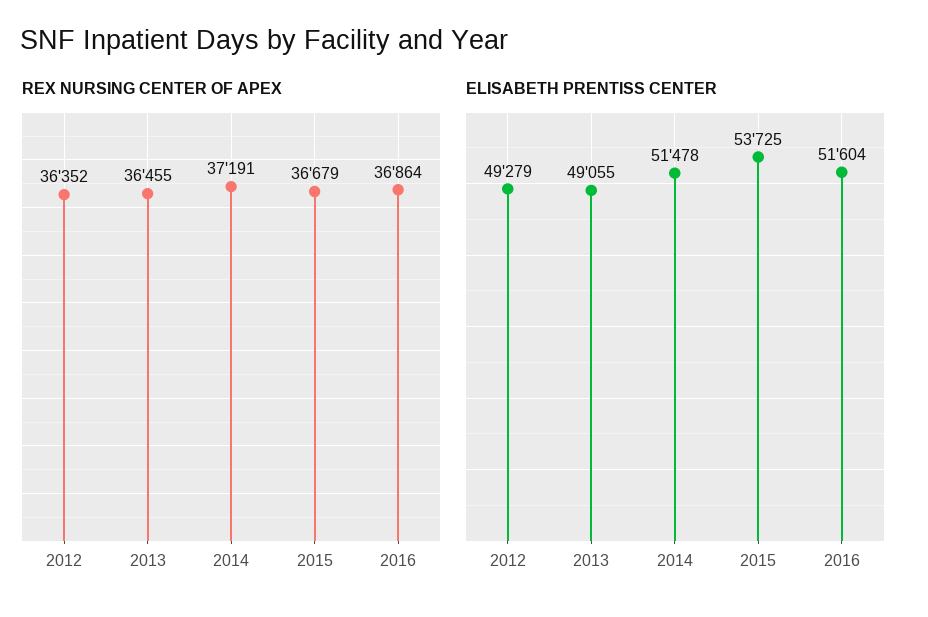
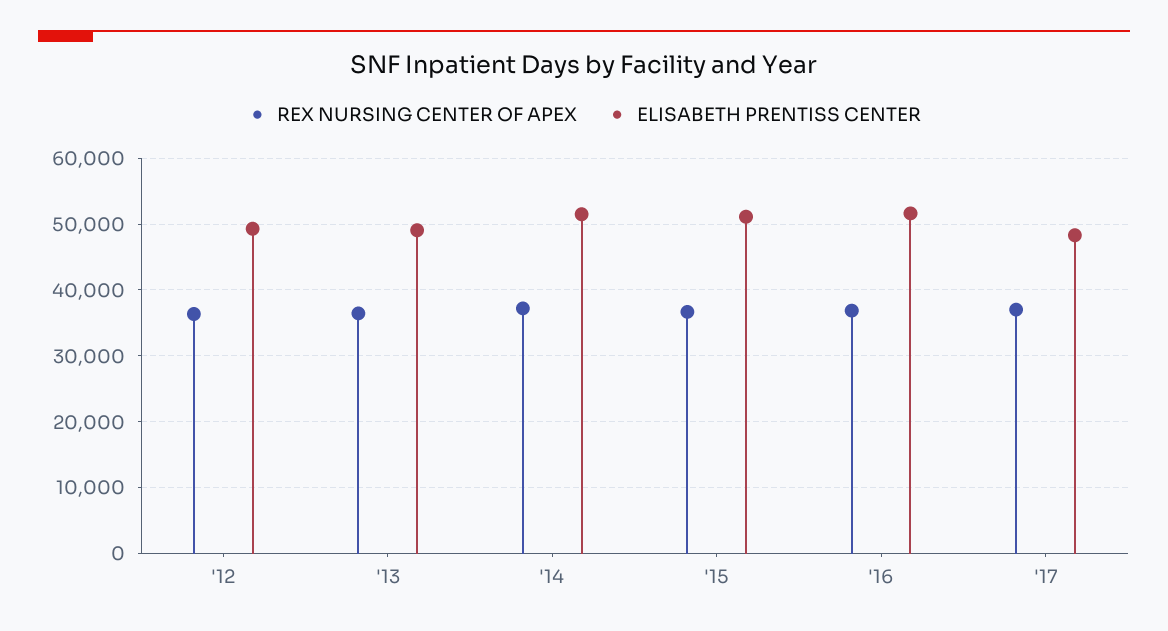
ELISABETH PRENTISS CENTER, 2015: 53725 -> 51000
REX NURSING CENTER OF APEX, '17: none -> 37000
ELISABETH PRENTISS CENTER, '17: none -> 48000

